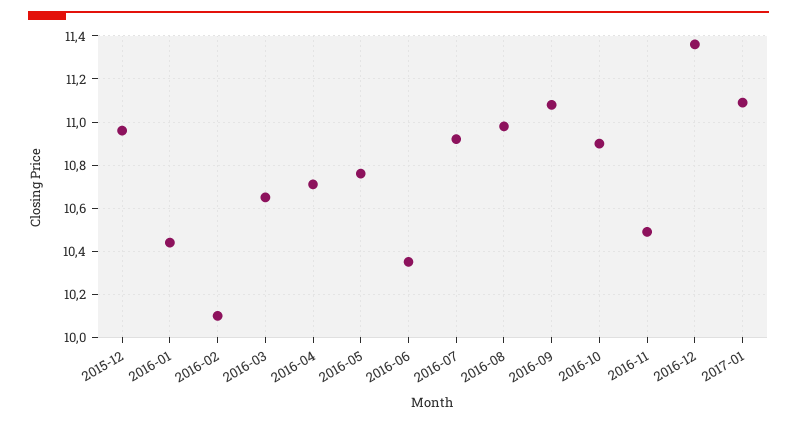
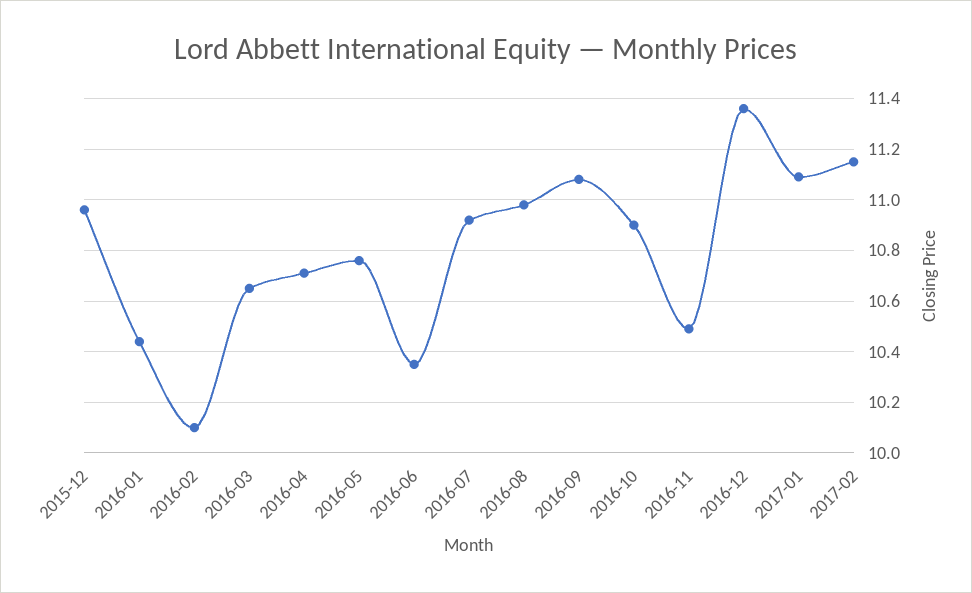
2017-02: none -> 11.15

